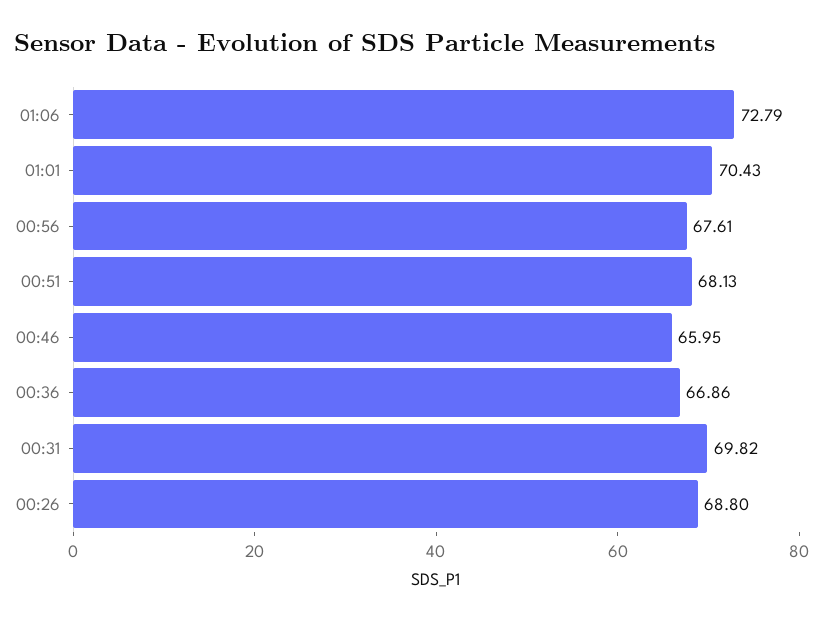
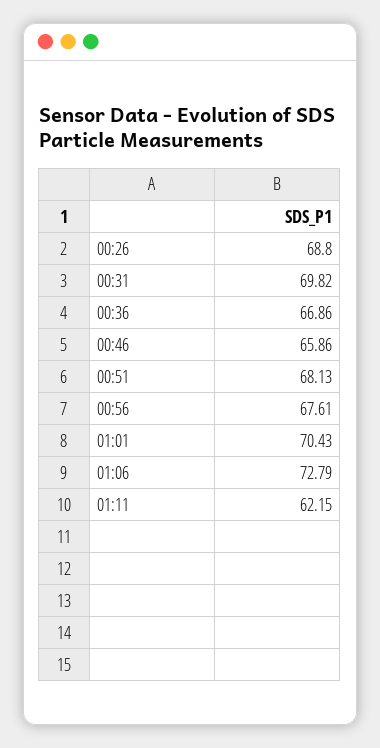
00:46: 65.95 -> 65.86
01:11: none -> 62.15

